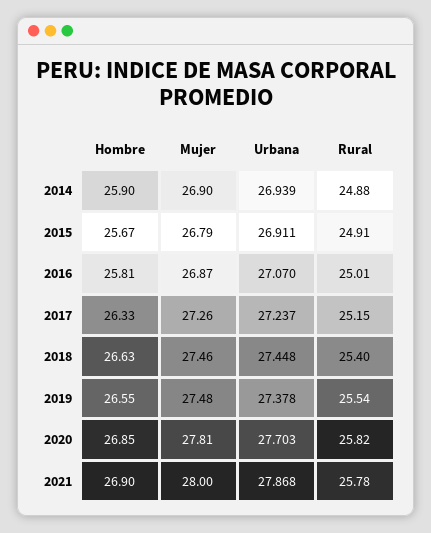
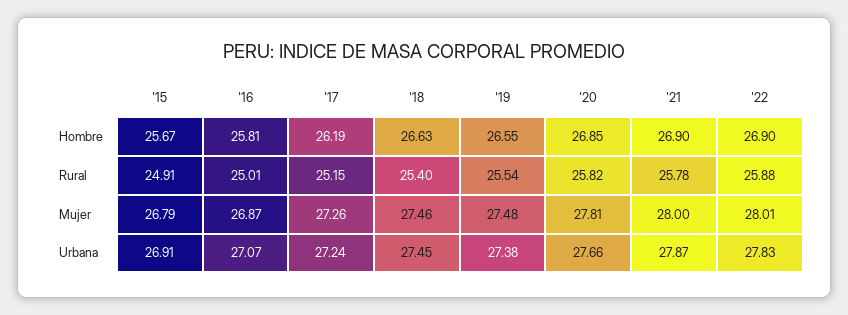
Hombre, 2014: 25.9 -> none
Mujer, 2014: 26.9 -> none
Urbana, 2014: 26.939 -> none
Rural, 2014: 24.88 -> none
Hombre, 2017: 26.33 -> 26.19
Urbana, 2020: 27.703 -> 27.66
Hombre, '22: none -> 26.9
Rural, '22: none -> 25.88
Mujer, '22: none -> 28.01
Urbana, '22: none -> 27.83

